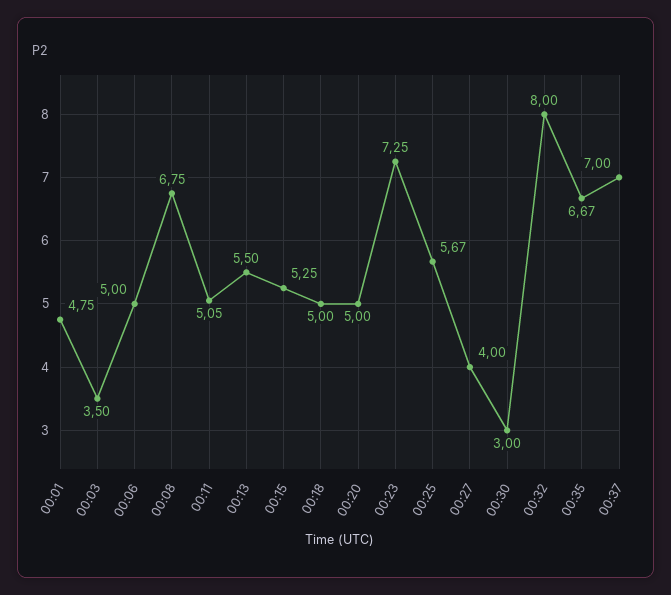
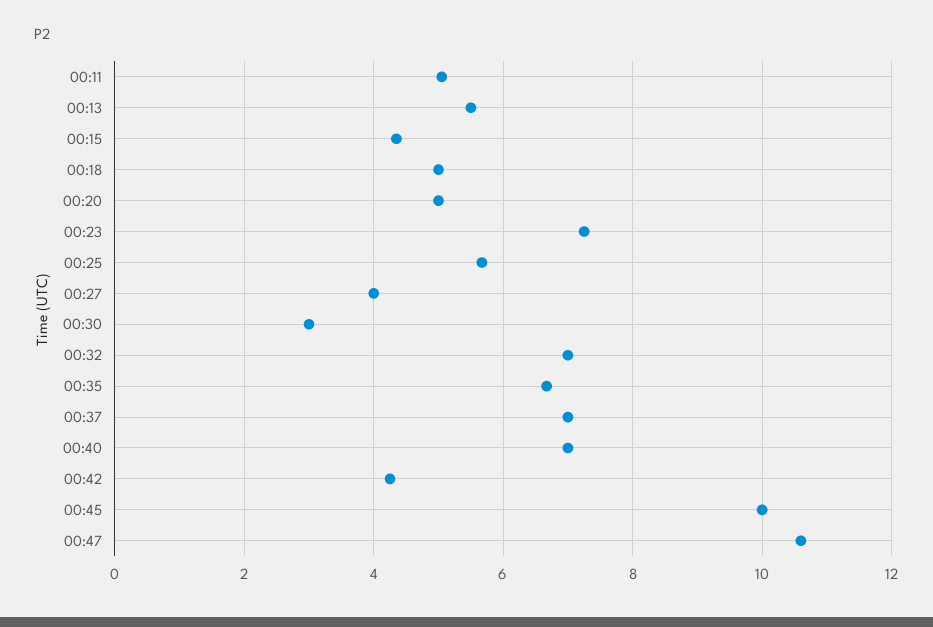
00:01: 4.75 -> none
00:03: 3.5 -> none
00:06: 5 -> none
00:08: 6.75 -> none
00:15: 5.25 -> 4.4
00:32: 8 -> 7
00:40: none -> 7
00:42: none -> 4.2
00:45: none -> 10
00:47: none -> 10.6

